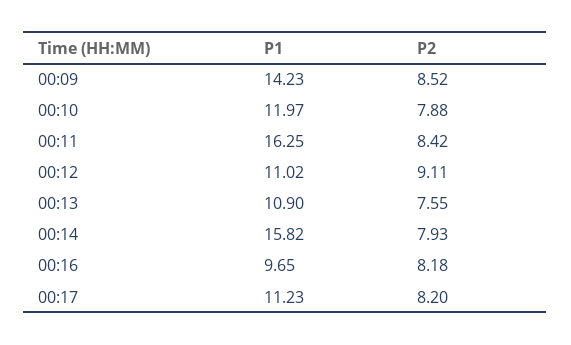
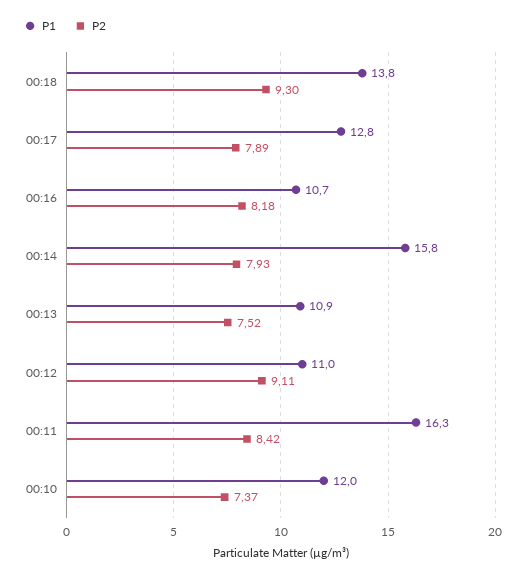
P1, 00:09: 14.23 -> none
P2, 00:09: 8.52 -> none
P2, 00:10: 7.88 -> 7.37
P2, 00:13: 7.55 -> 7.52
P1, 00:16: 9.65 -> 10.7
P1, 00:17: 11.23 -> 12.8
P2, 00:17: 8.2 -> 7.89
P1, 00:18: none -> 13.8
P2, 00:18: none -> 9.3

